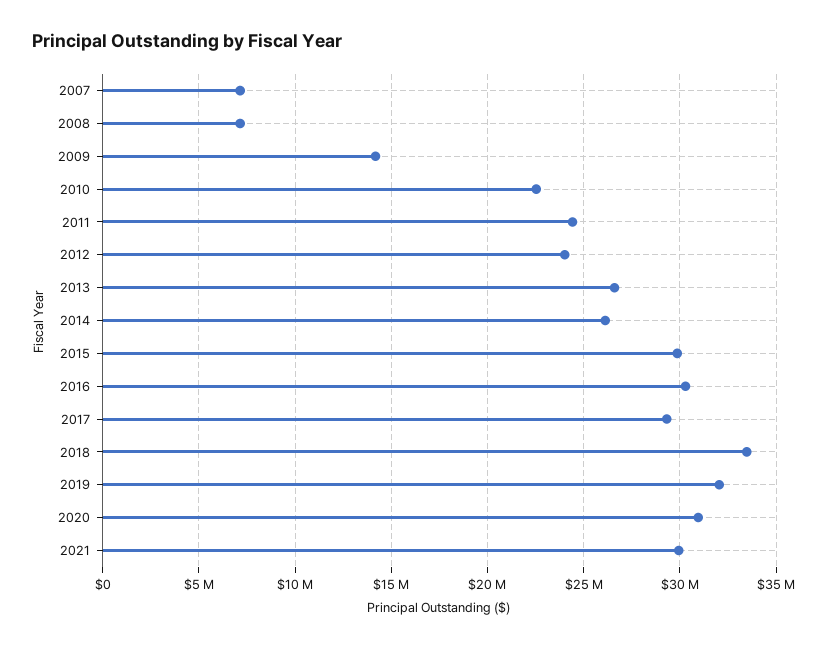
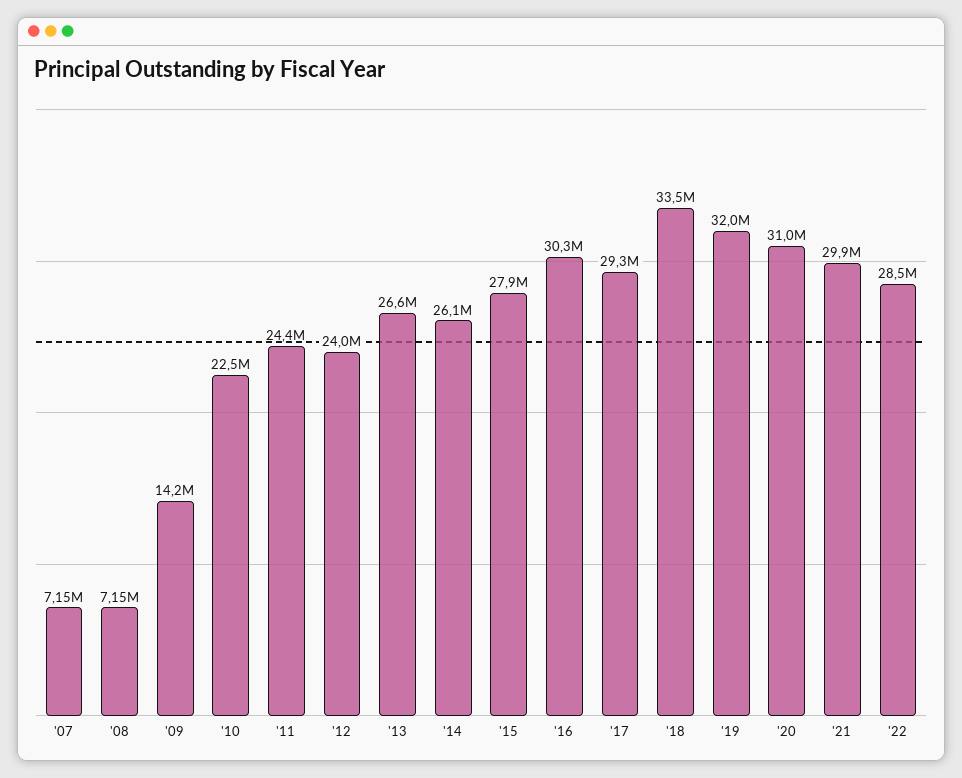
2015: 30000000 -> 27900000
'22: none -> 28500000

